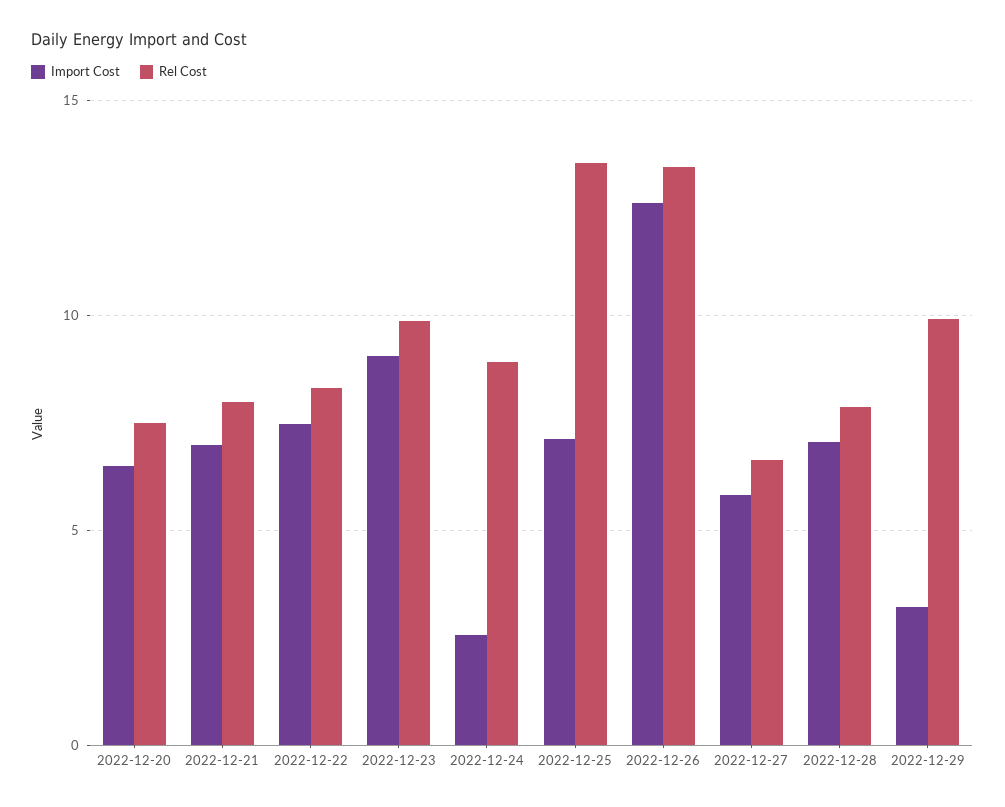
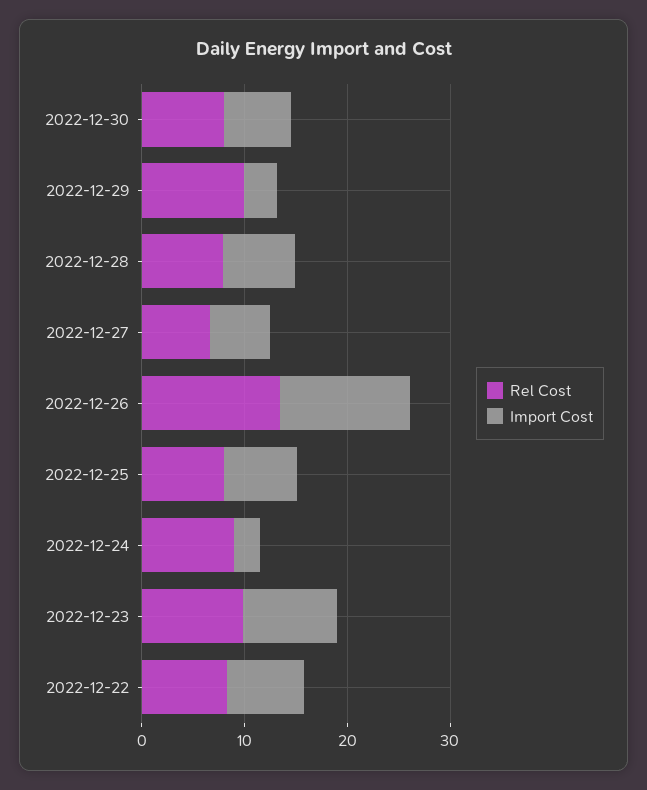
Import Cost, 2022-12-20: 6.5 -> none
Rel Cost, 2022-12-20: 7.5 -> none
Import Cost, 2022-12-21: 7 -> none
Rel Cost, 2022-12-21: 8 -> none
Rel Cost, 2022-12-25: 13.5 -> 8
Rel Cost, 2022-12-30: none -> 8
Import Cost, 2022-12-30: none -> 6

